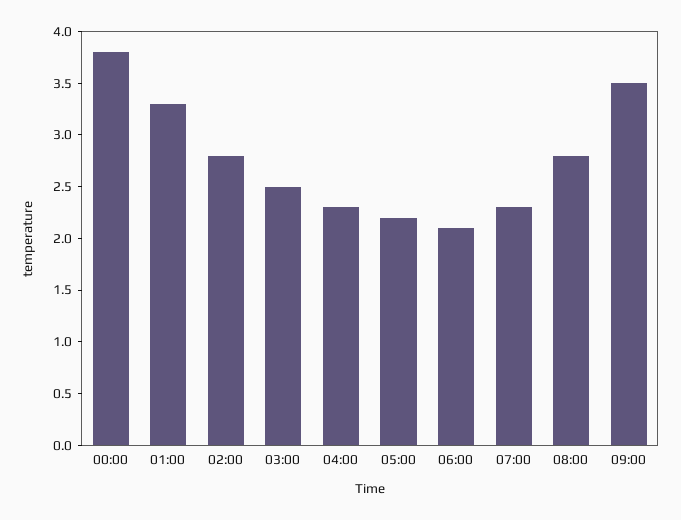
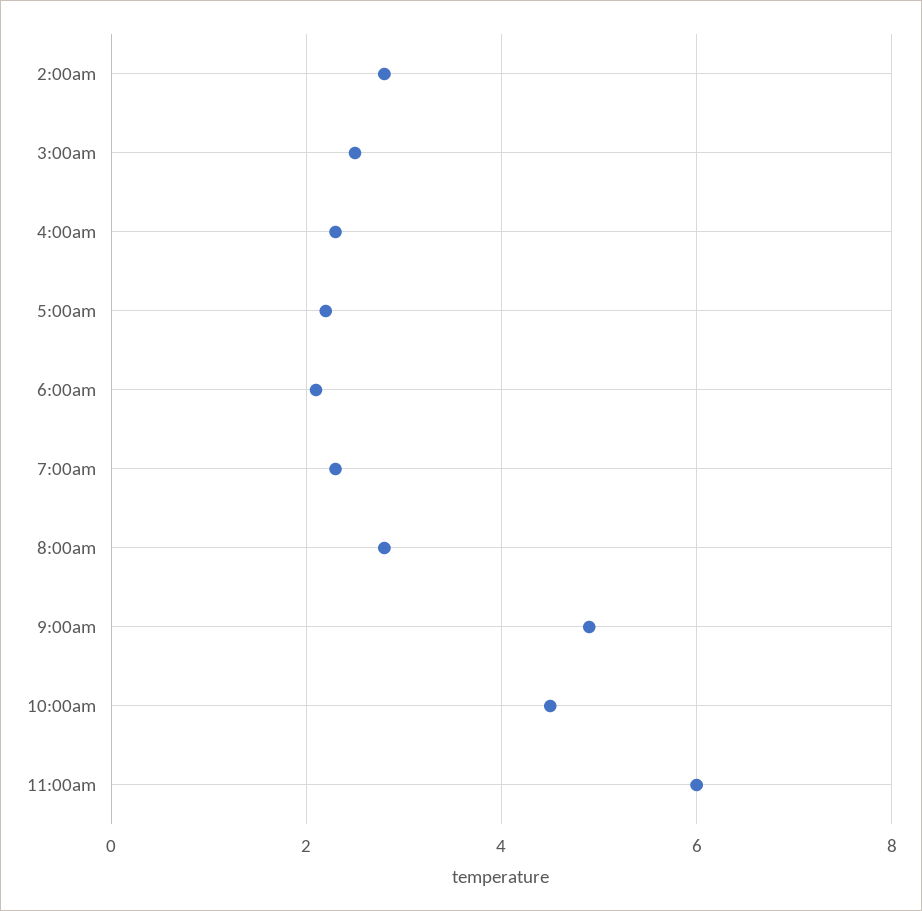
00:00: 3.8 -> none
01:00: 3.3 -> none
09:00: 3.5 -> 5
10:00am: none -> 4.5
11:00am: none -> 6

